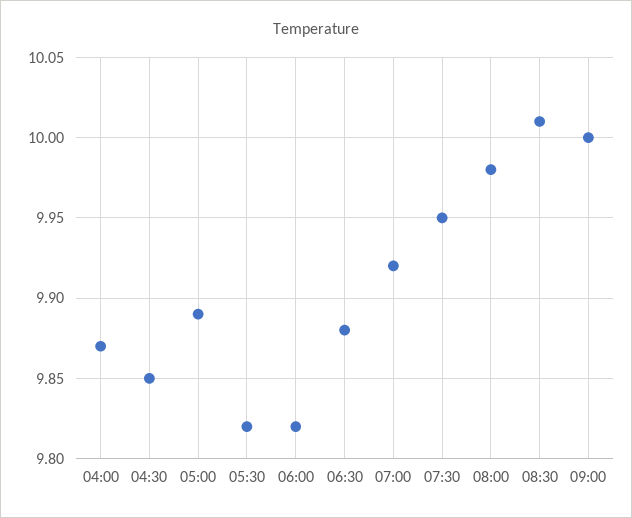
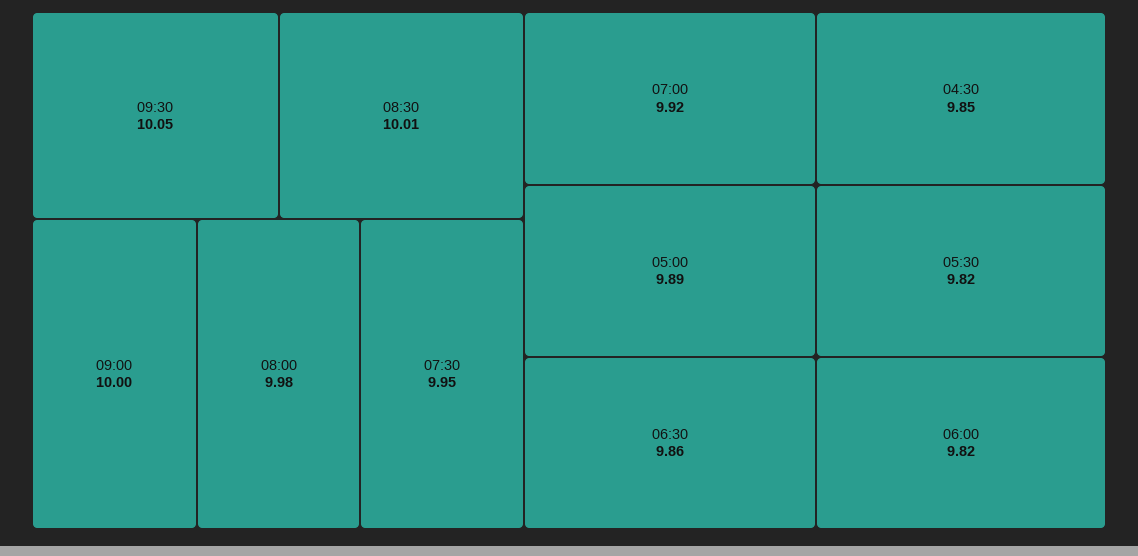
04:00: 9.87 -> none
06:30: 9.88 -> 9.86
09:30: none -> 10.05

